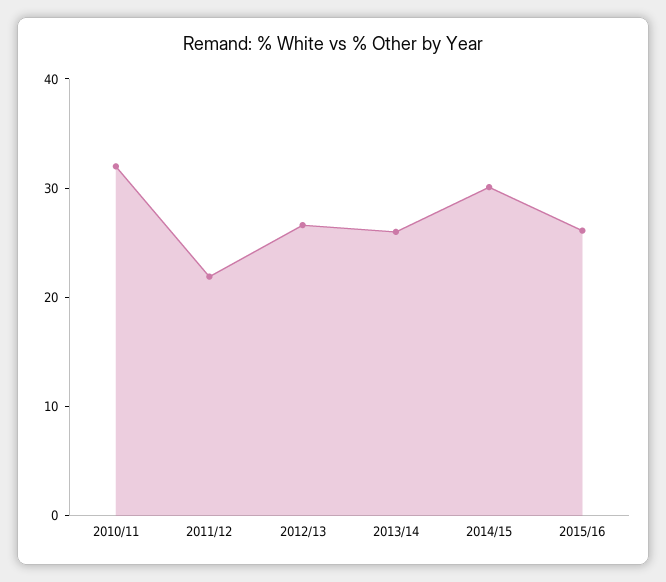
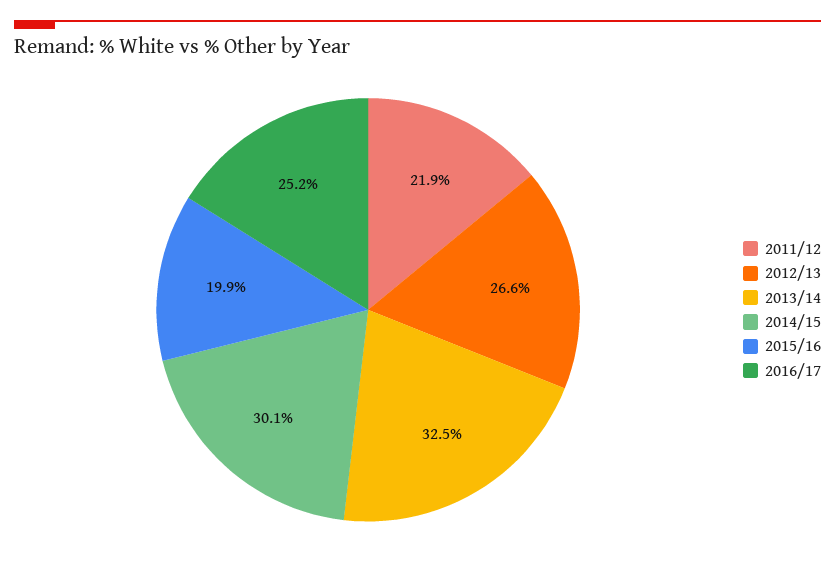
2010/11: 32 -> none
2013/14: 26 -> 32.5
2015/16: 26 -> 19.9
2016/17: none -> 25.2

